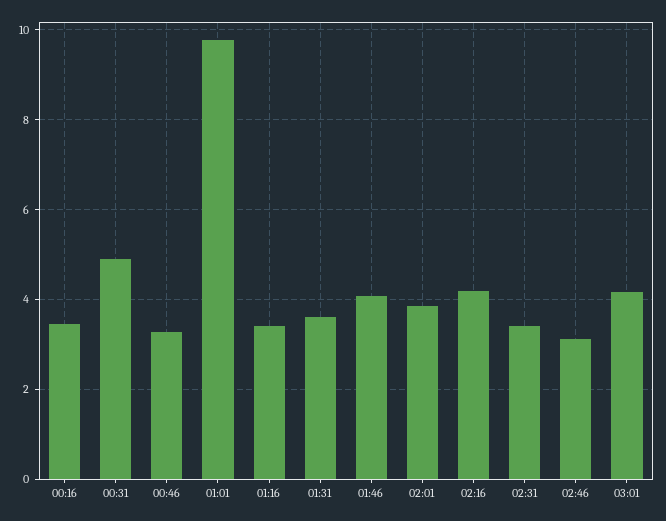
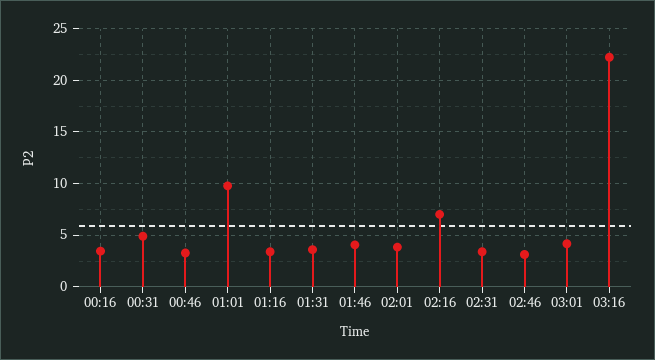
02:16: 4.2 -> 7
03:16: none -> 22

